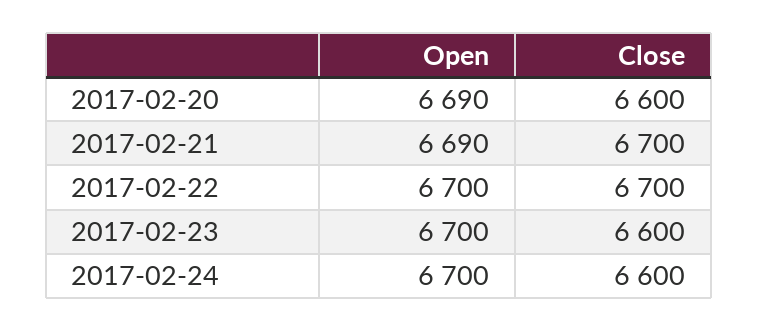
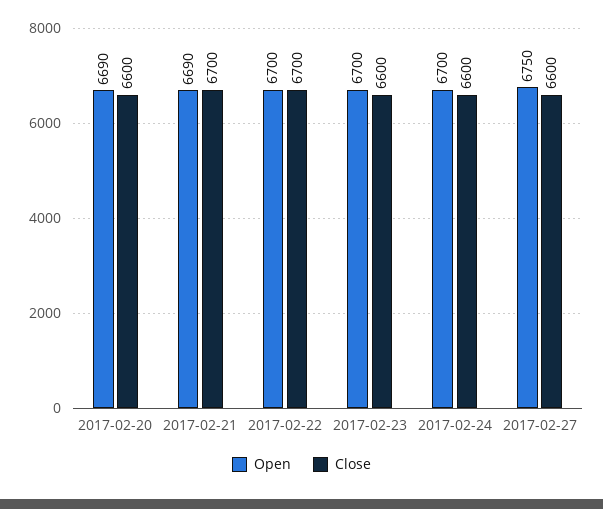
Open, 2017-02-27: none -> 6750
Close, 2017-02-27: none -> 6600

